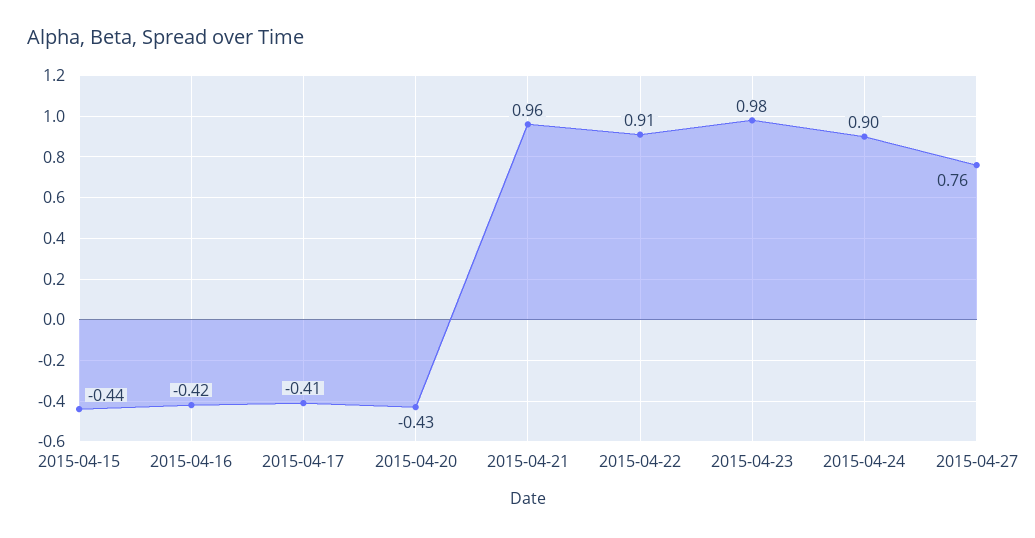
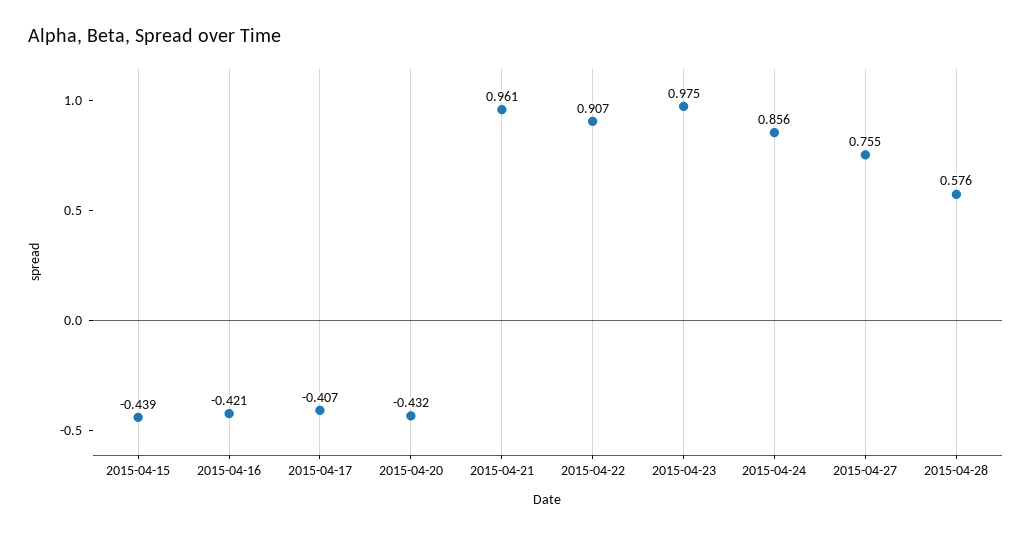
2015-04-24: 0.9 -> 0.856
2015-04-28: none -> 0.576

